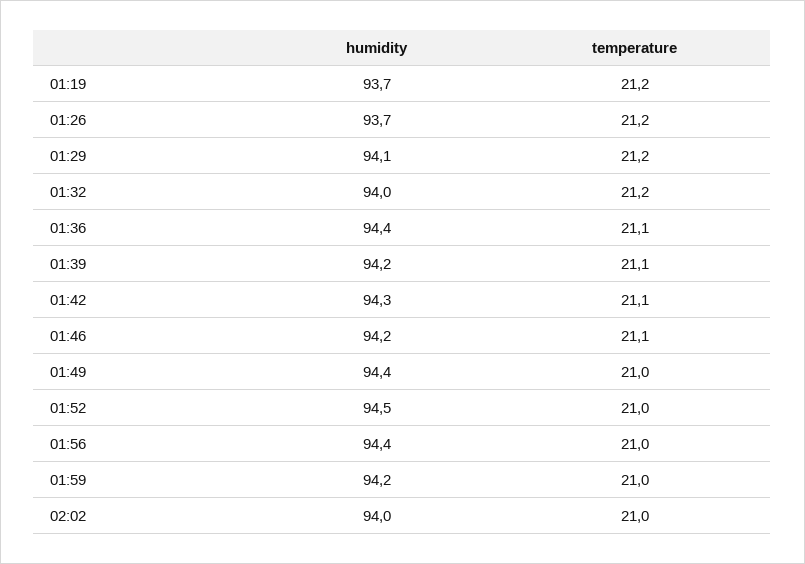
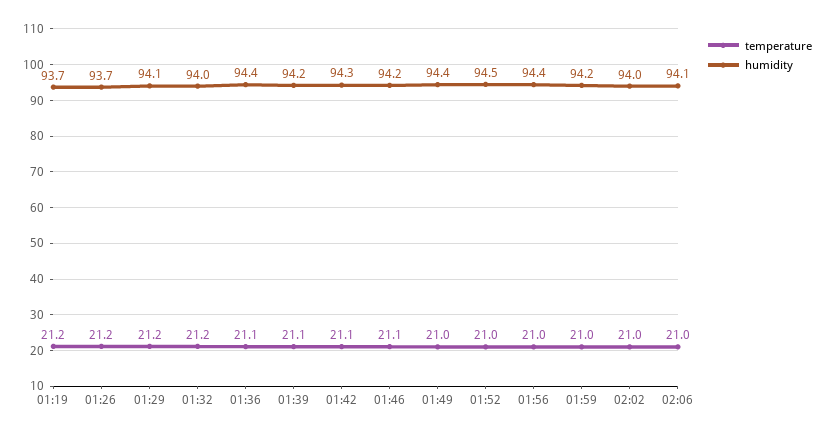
temperature, 02:06: none -> 21
humidity, 02:06: none -> 94.1

